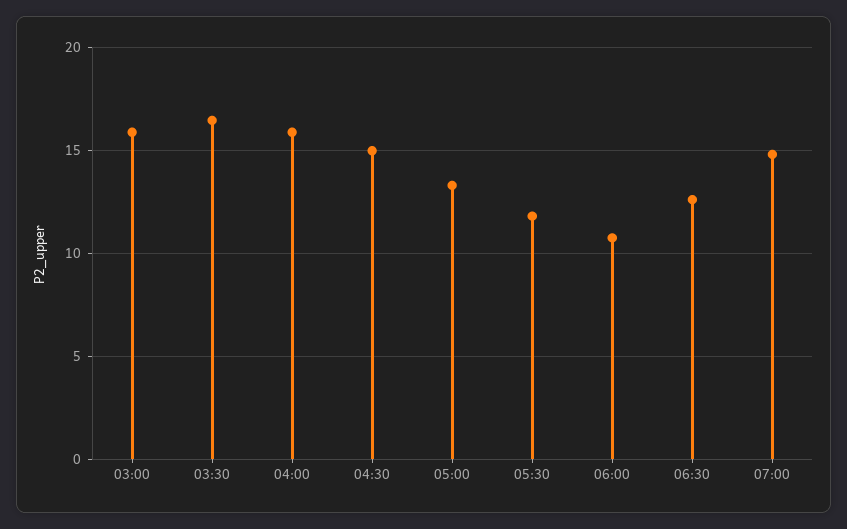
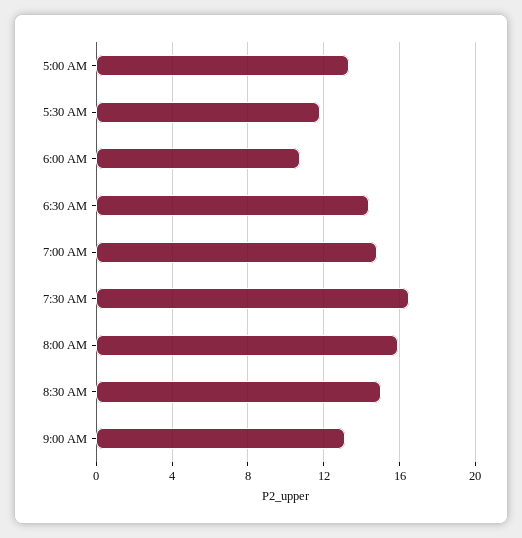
03:00: 16 -> none
03:30: 16.5 -> none
04:00: 16 -> none
04:30: 15 -> none
06:30: 12.5 -> 14.5
7:30 AM: none -> 16.5
8:00 AM: none -> 16
8:30 AM: none -> 15
9:00 AM: none -> 13

